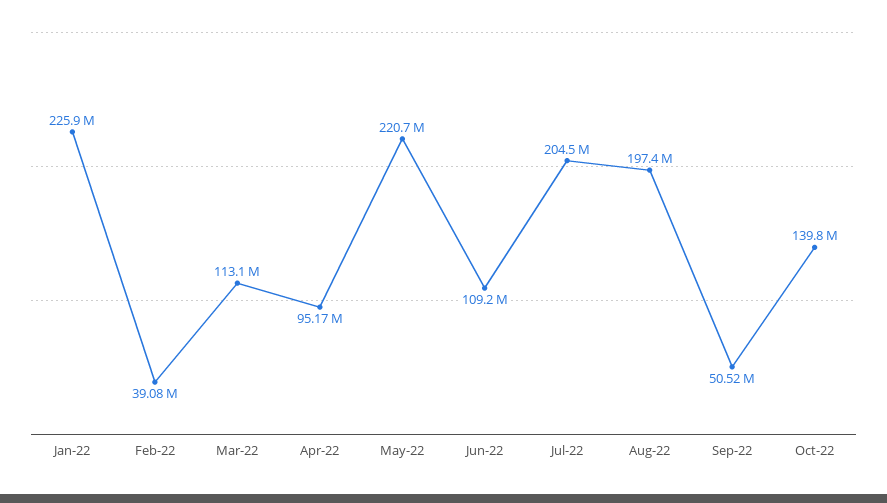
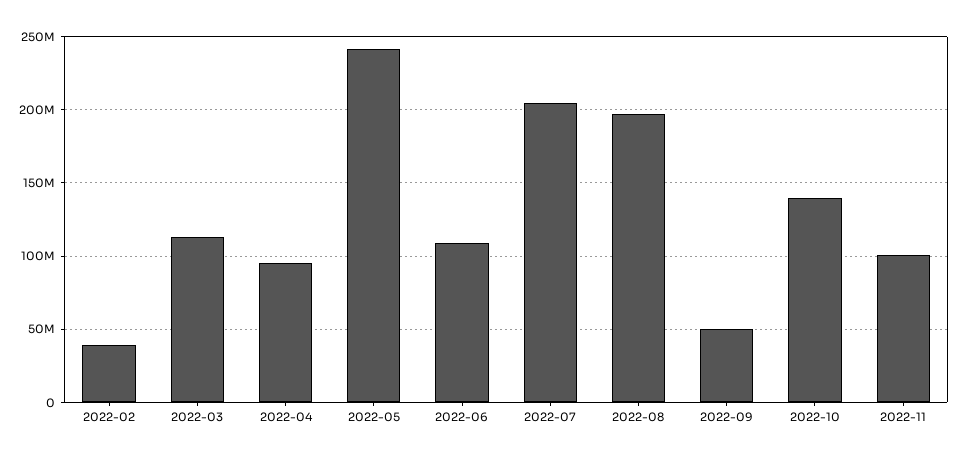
Jan-22: 225900000 -> none
May-22: 220700000 -> 240000000
2022-11: none -> 100000000

